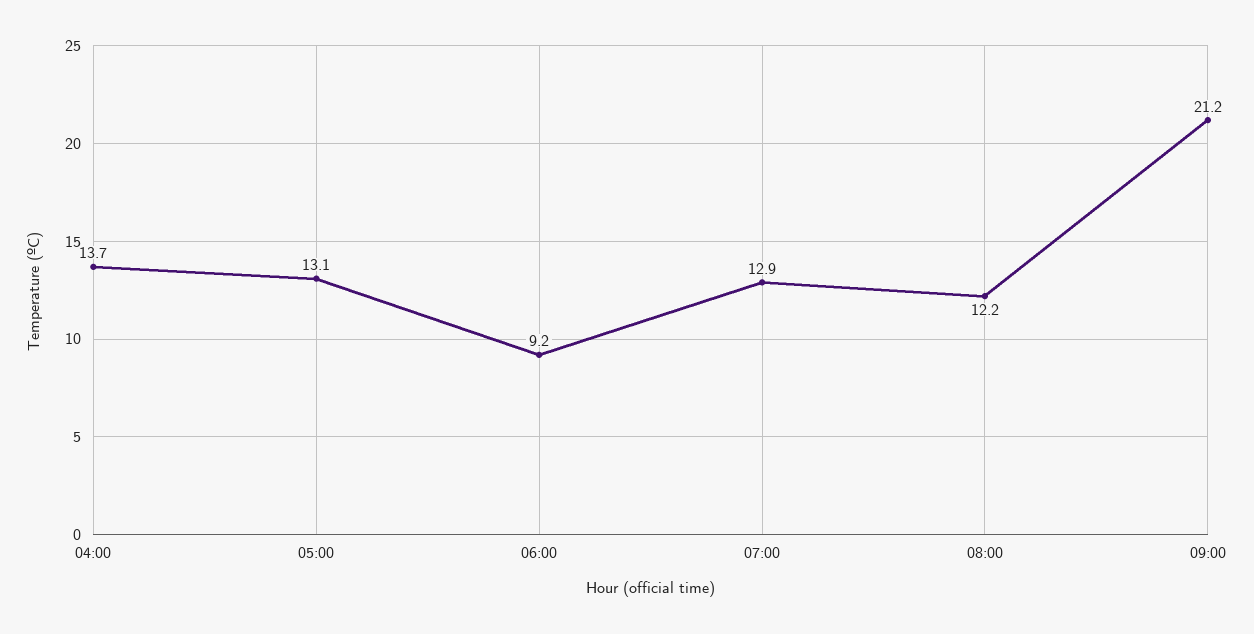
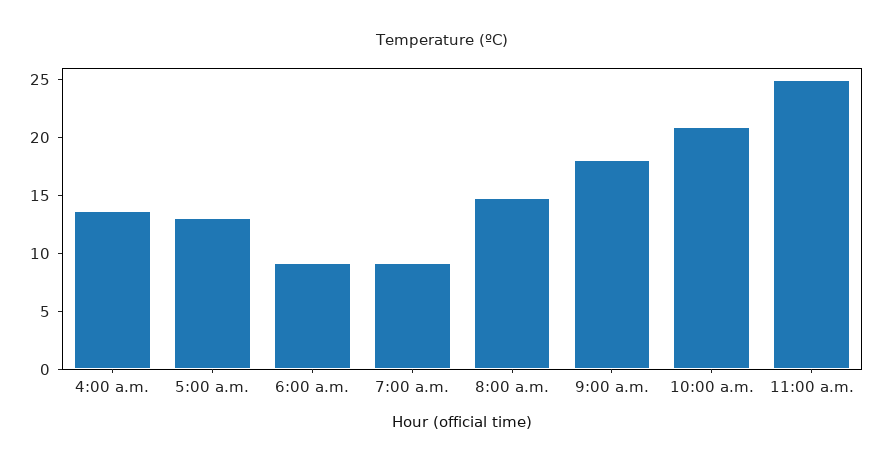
07:00: 12.9 -> 9
08:00: 12.2 -> 15
09:00: 21.2 -> 18
10:00 a.m.: none -> 21
11:00 a.m.: none -> 25

